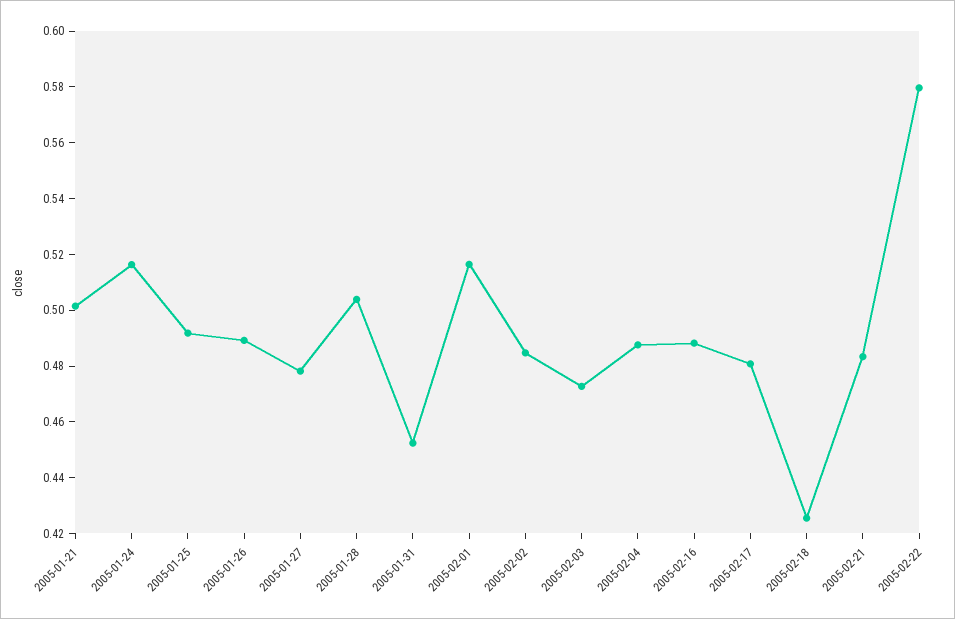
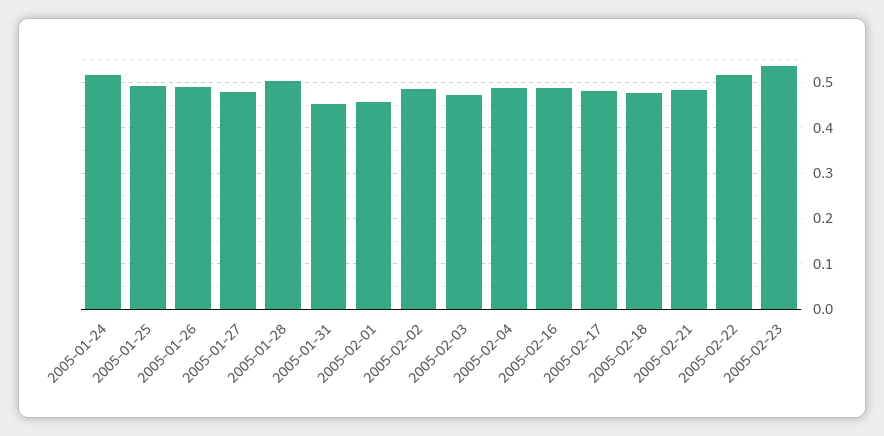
2005-01-21: 0.5 -> none
2005-02-01: 0.515 -> 0.46
2005-02-18: 0.425 -> 0.48
2005-02-22: 0.58 -> 0.52
2005-02-23: none -> 0.54

